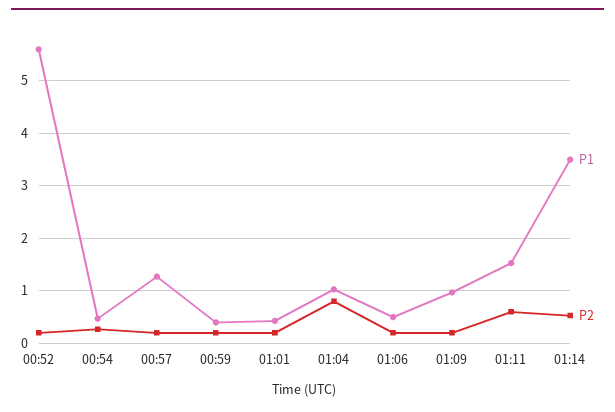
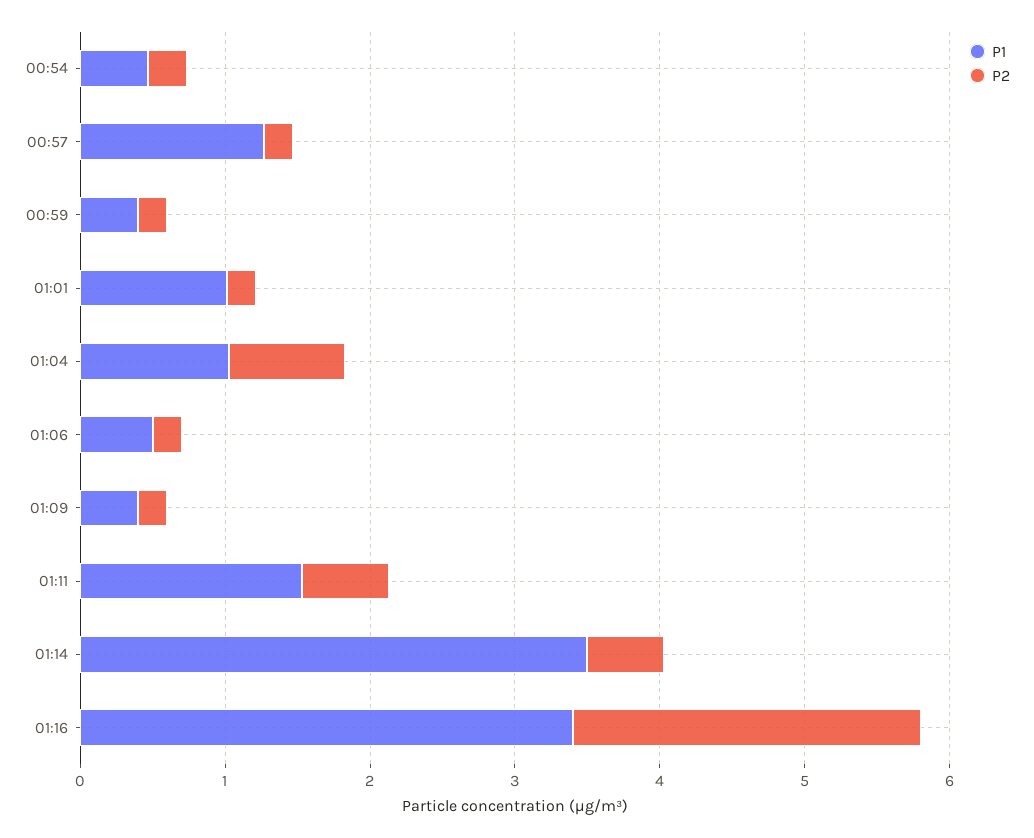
P1, 00:52: 5.6 -> none
P2, 00:52: 0.2 -> none
P1, 01:01: 0.4 -> 1
P1, 01:09: 1 -> 0.4
P1, 01:16: none -> 3.4
P2, 01:16: none -> 2.4

